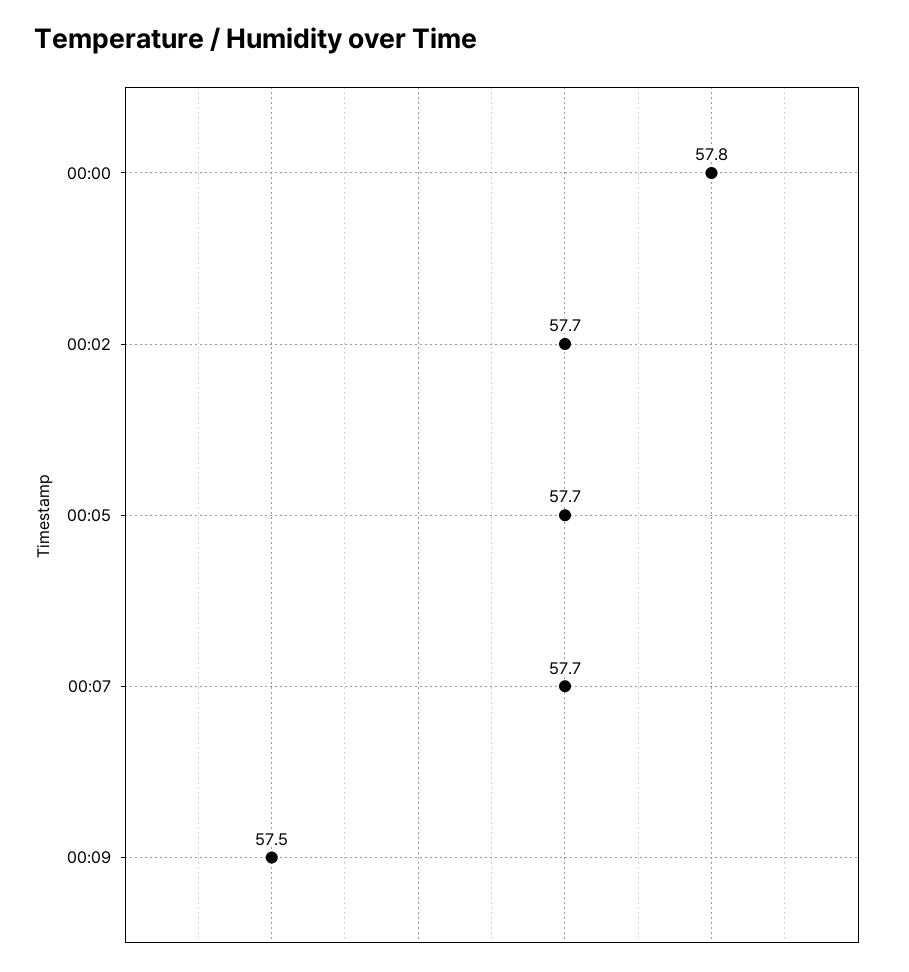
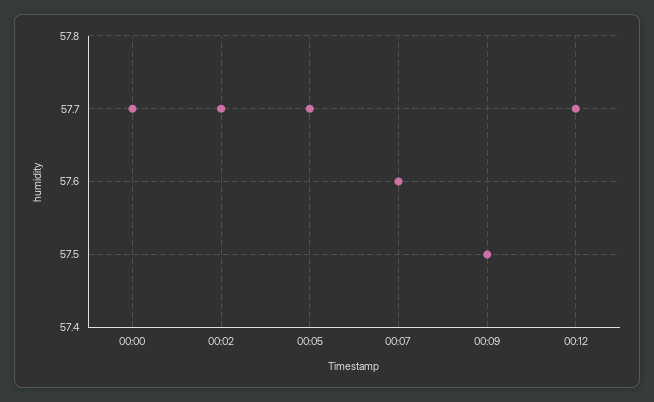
00:00: 57.8 -> 57.7
00:07: 57.7 -> 57.6
00:12: none -> 57.7

